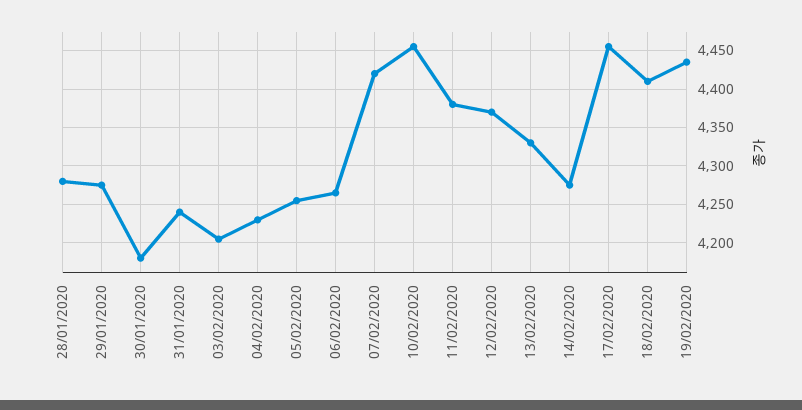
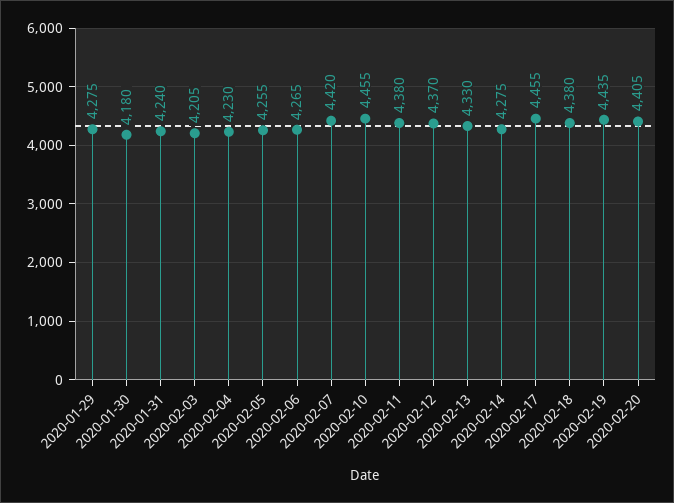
28/01/2020: 4280 -> none
18/02/2020: 4410 -> 4380
2020-02-20: none -> 4405

